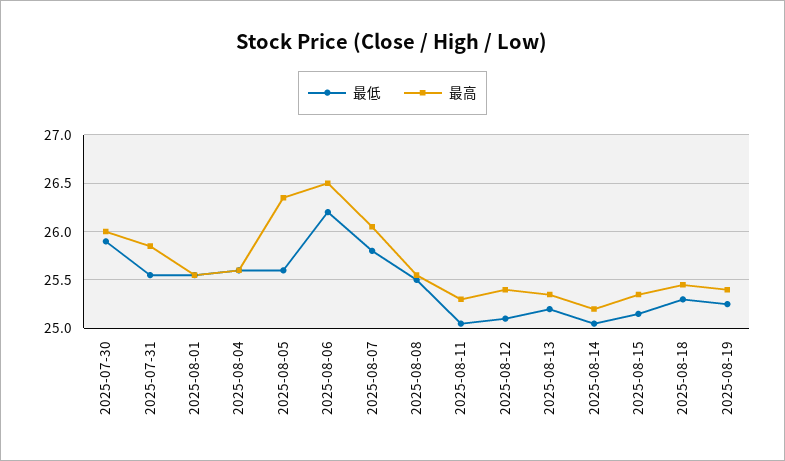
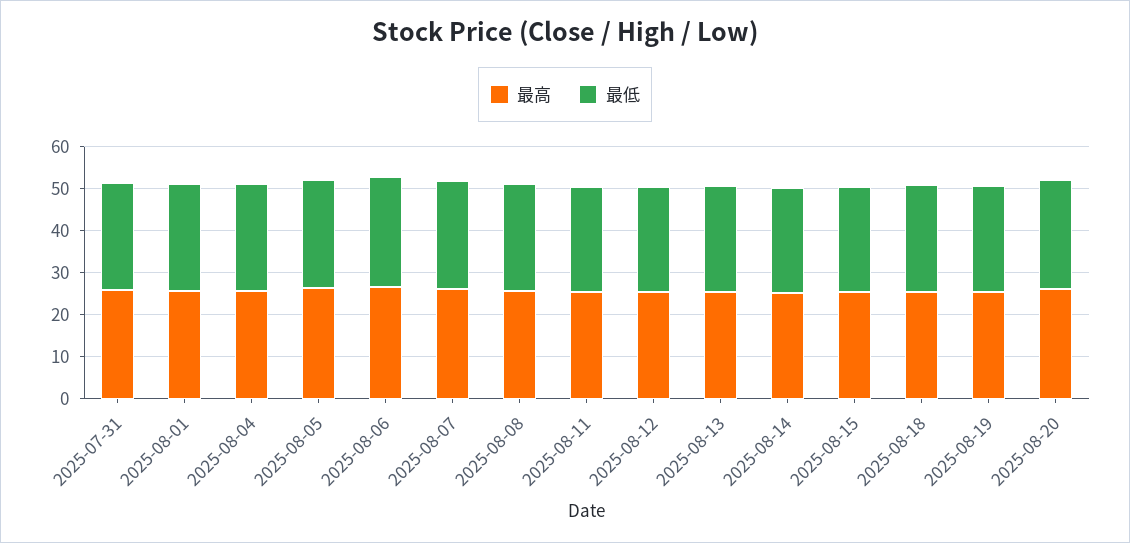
最低, 2025-07-30: 25.9 -> none
最高, 2025-07-30: 26 -> none
最高, 2025-08-20: none -> 26
最低, 2025-08-20: none -> 26

